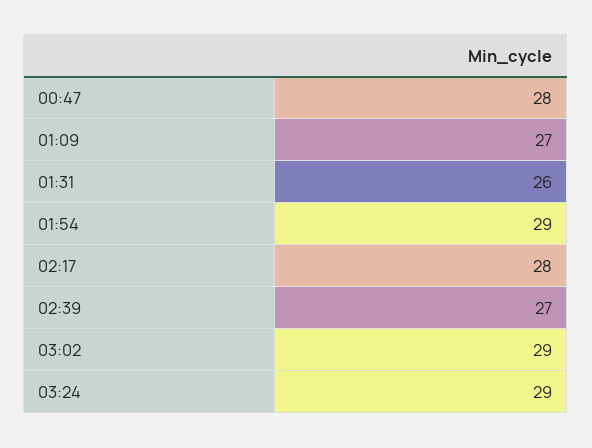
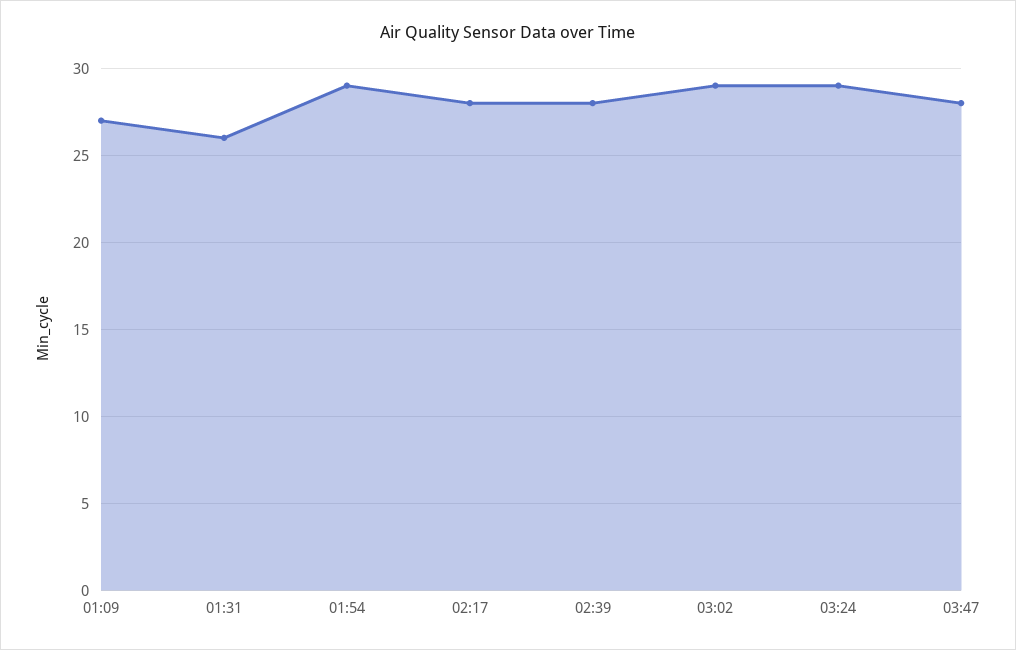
00:47: 28 -> none
02:39: 27 -> 28
03:47: none -> 28

